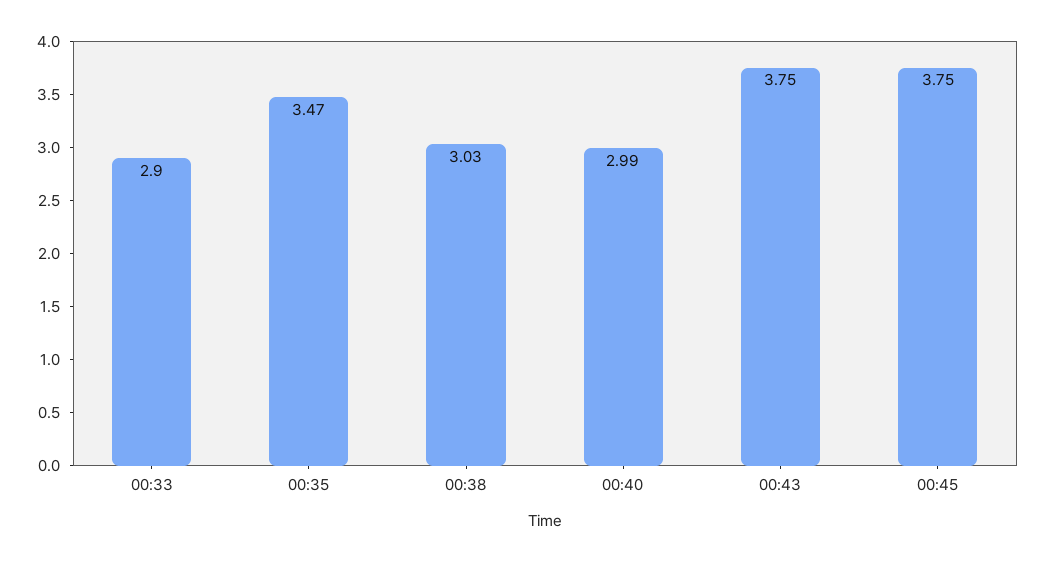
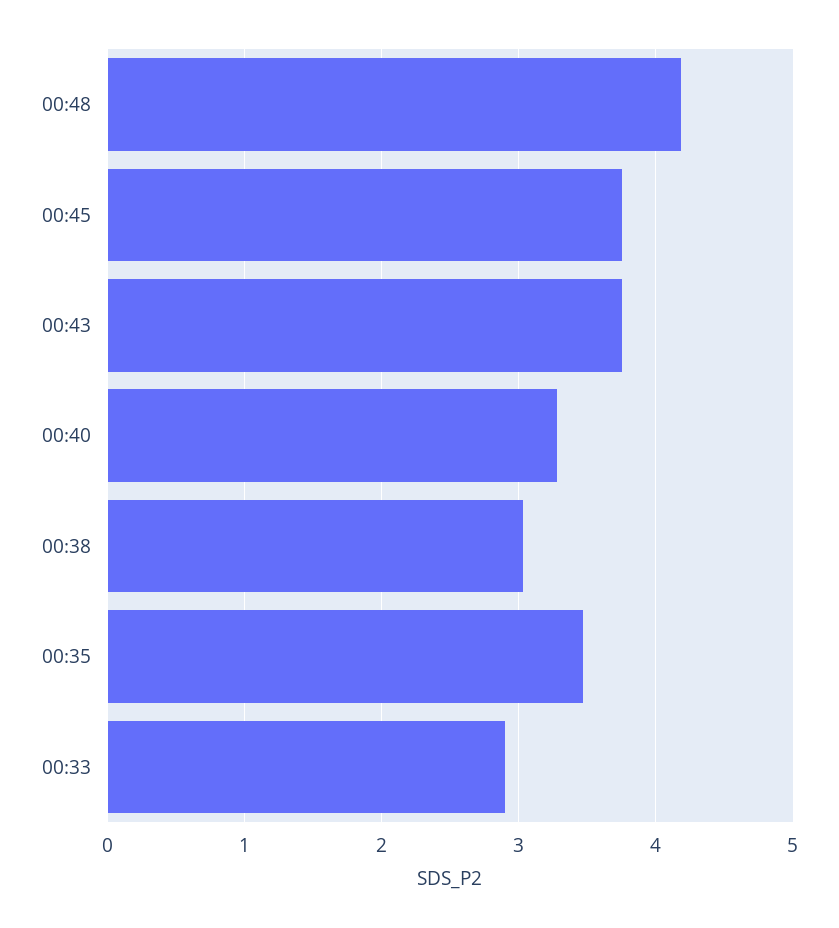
00:40: 2.99 -> 3.3
00:48: none -> 4.2

